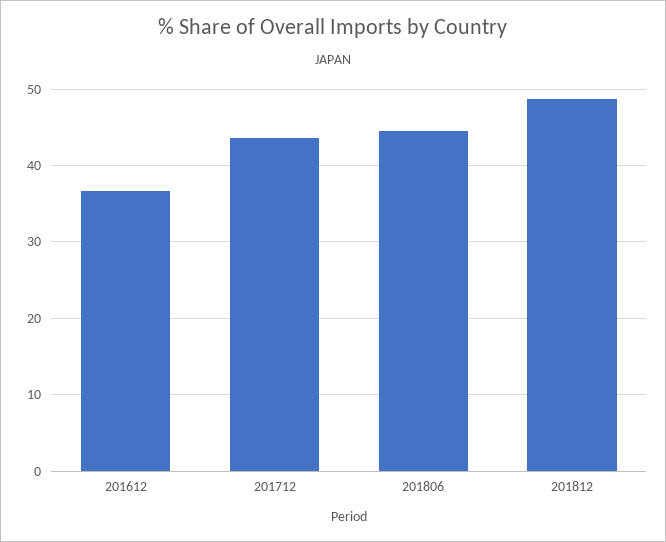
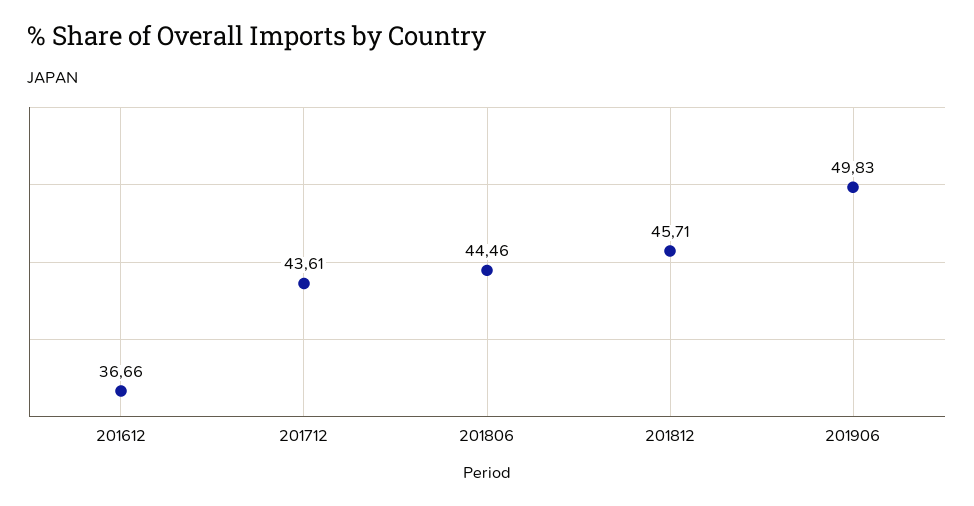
201812: 49 -> 45.71
201906: none -> 49.83

